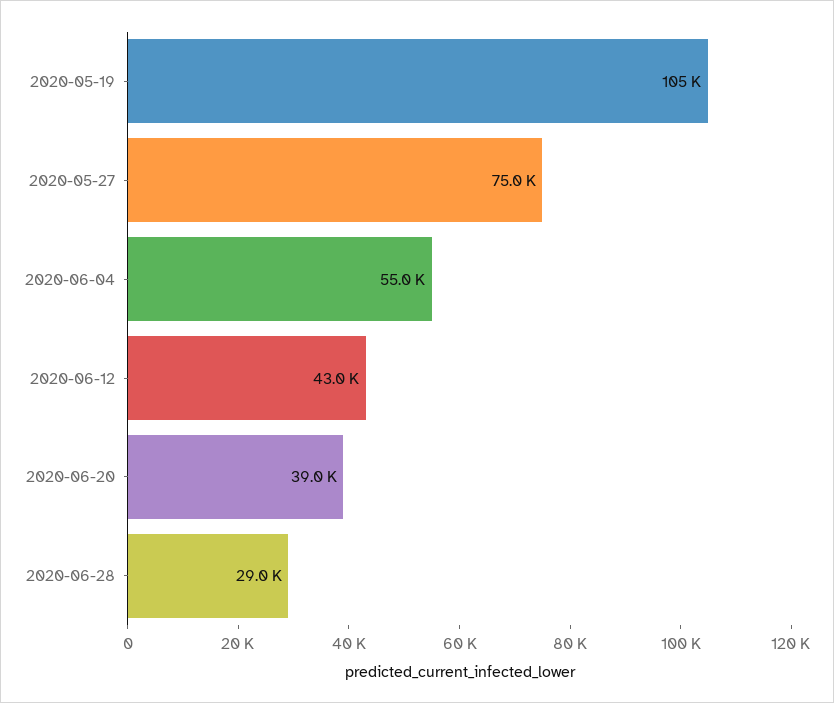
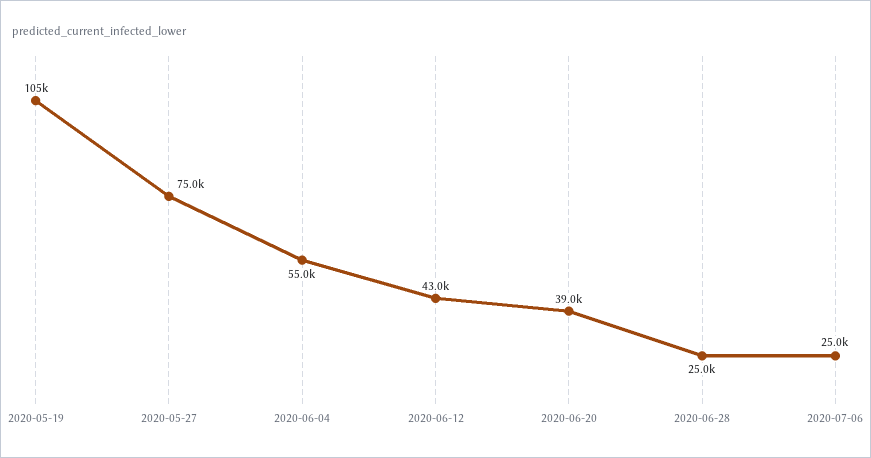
2020-06-28: 29000 -> 25000
2020-07-06: none -> 25000

